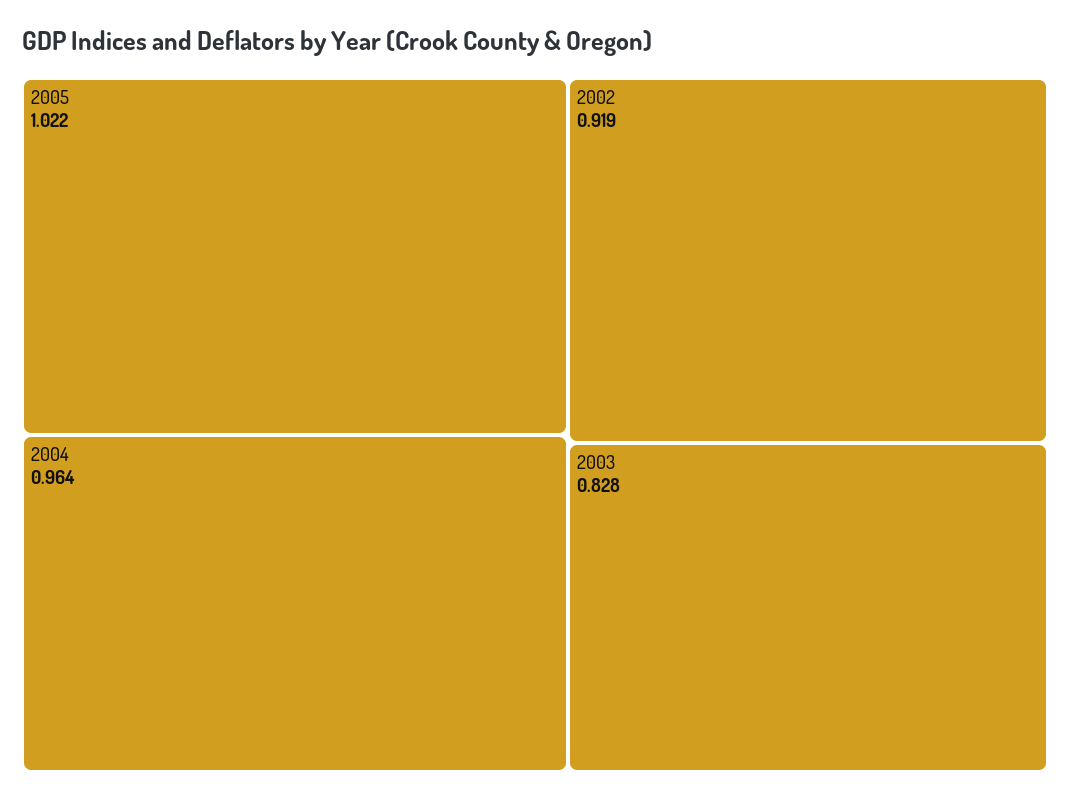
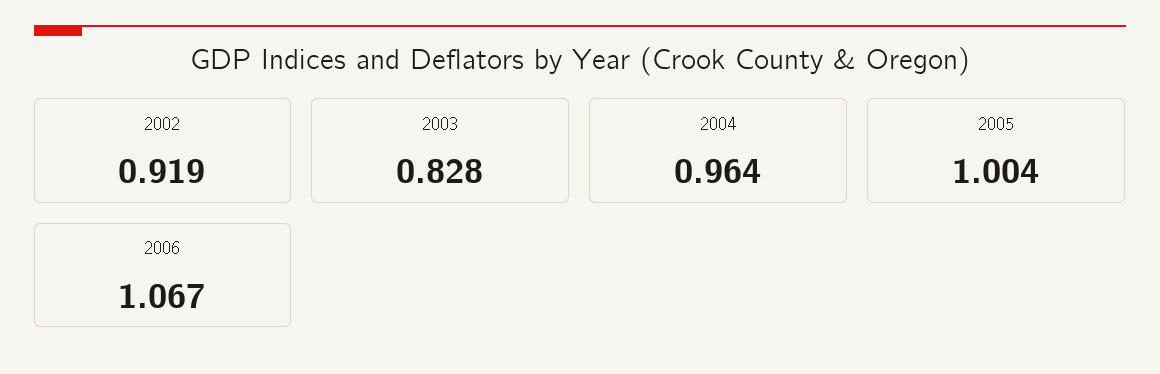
2005: 1.022 -> 1.004
2006: none -> 1.067

